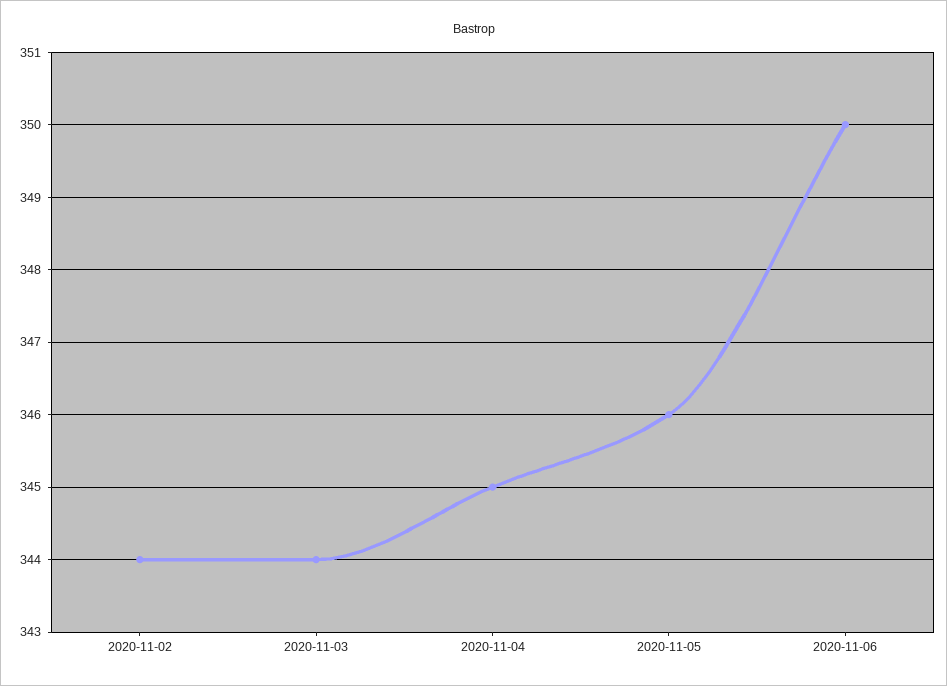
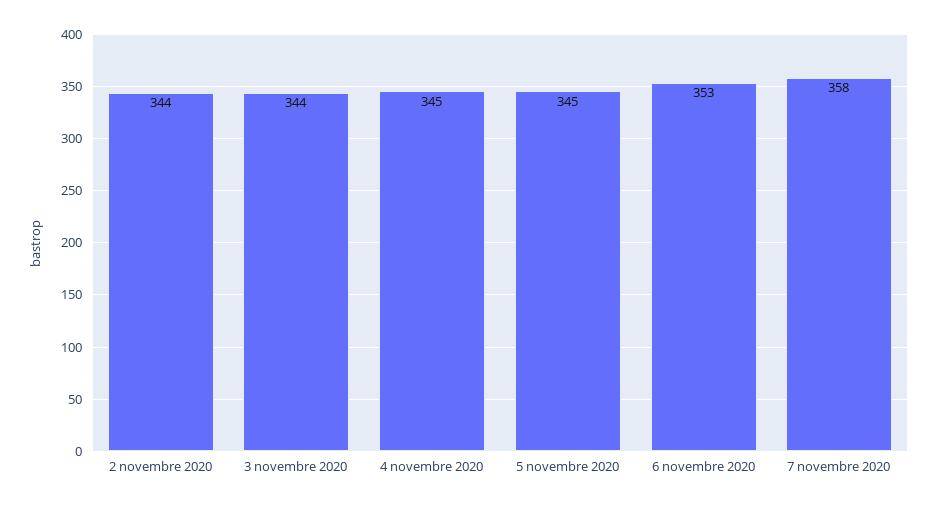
2020-11-05: 346 -> 345
2020-11-06: 350 -> 353
7 novembre 2020: none -> 358

